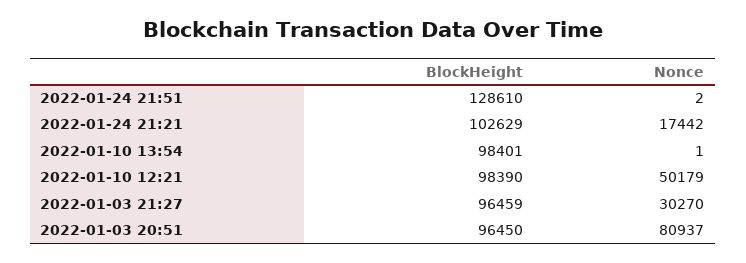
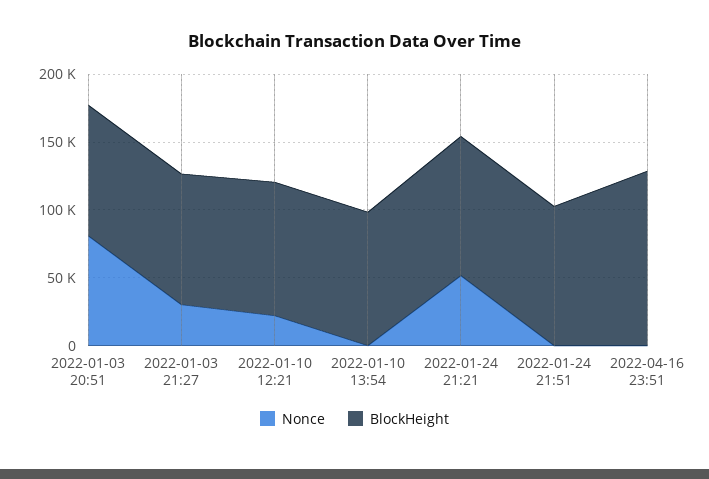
BlockHeight, 2022-01-24 21:51: 128610 -> 100000
Nonce, 2022-01-24 21:21: 17442 -> 50000
Nonce, 2022-01-10 12:21: 50179 -> 20000
Nonce, 2022-04-16 23:51: none -> 0
BlockHeight, 2022-04-16 23:51: none -> 130000

